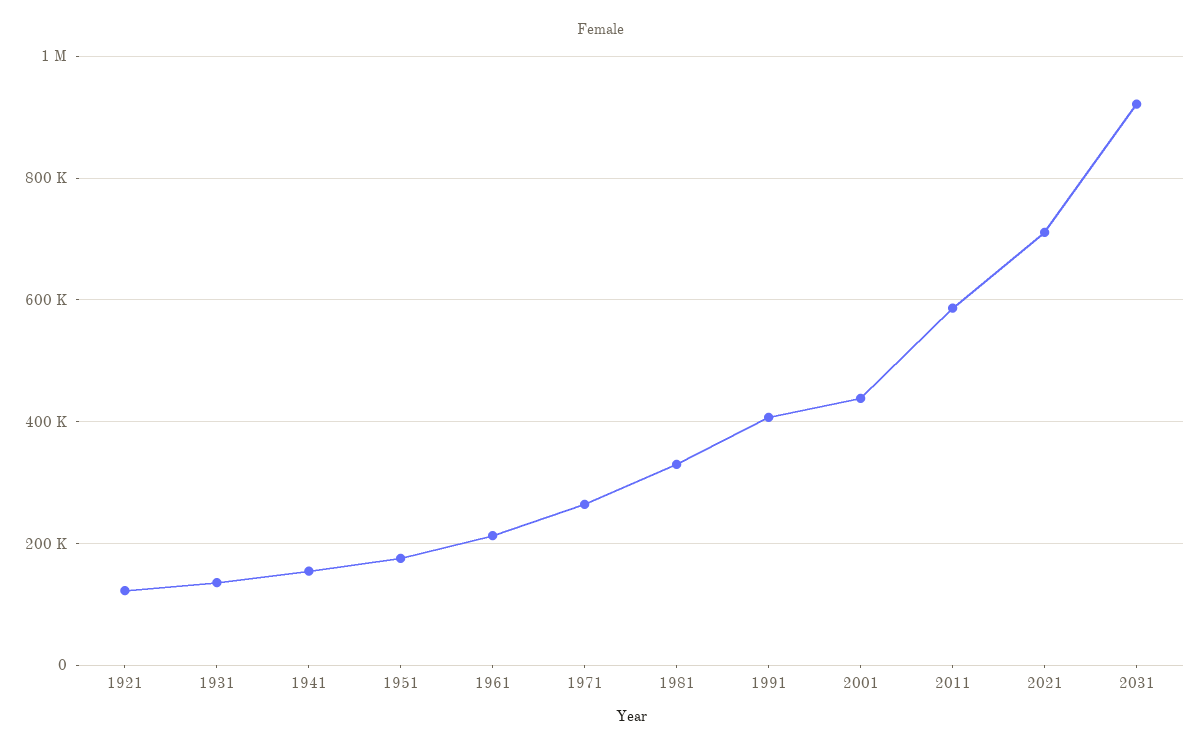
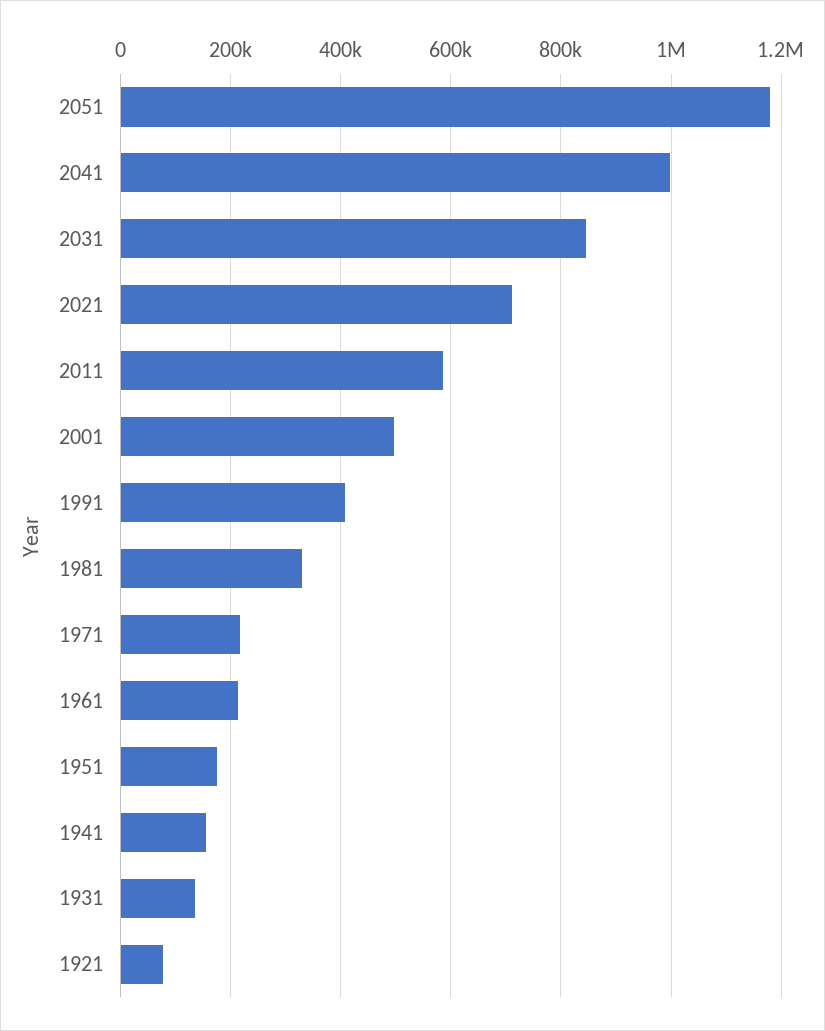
1921: 120000 -> 80000
1971: 260000 -> 220000
2001: 440000 -> 500000
2031: 920000 -> 840000
2051: none -> 1180000
2041: none -> 1000000

